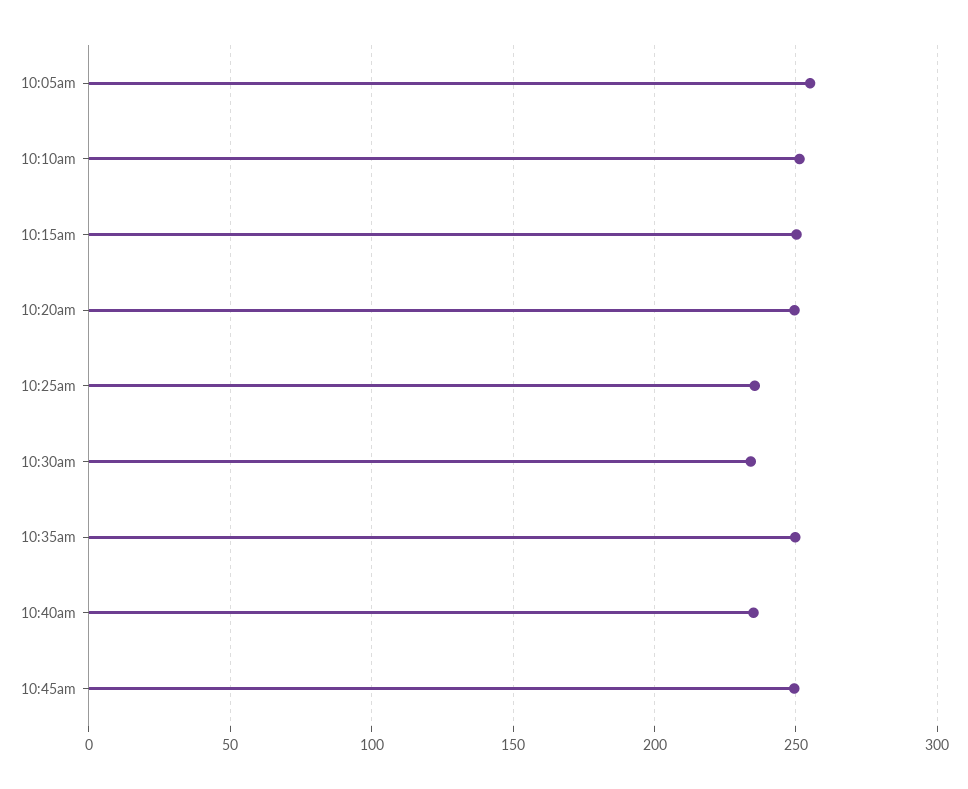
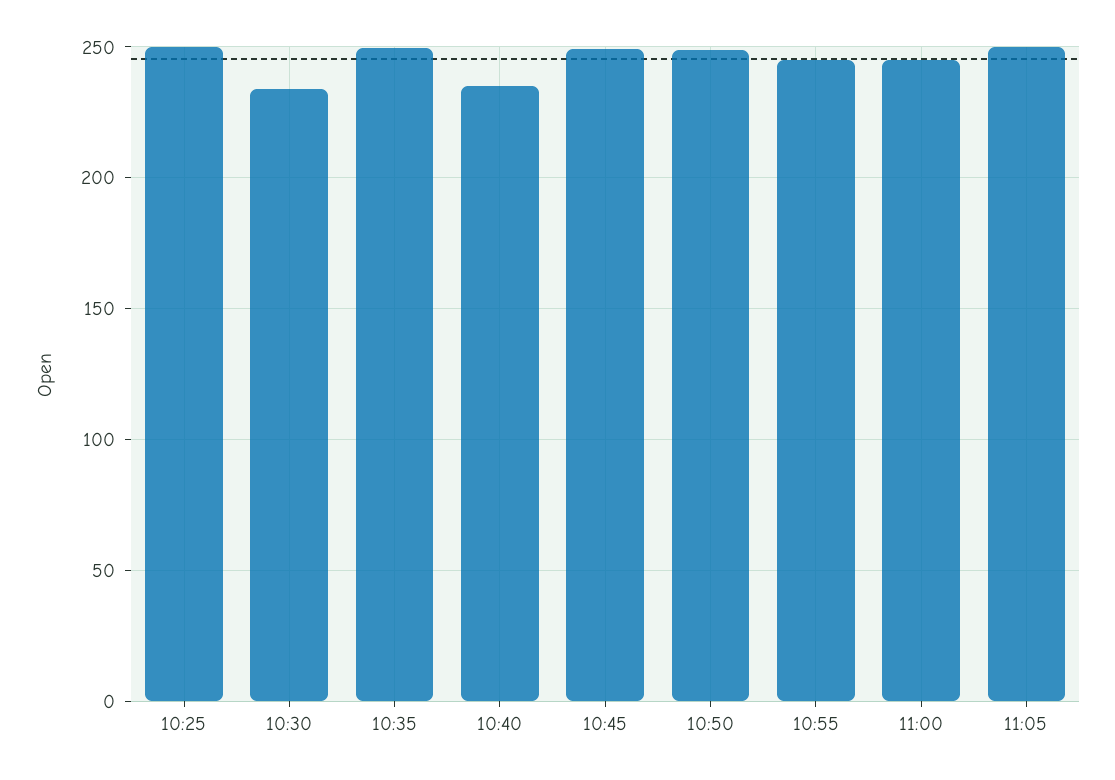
10:05am: 255 -> none
10:10am: 250 -> none
10:15am: 250 -> none
10:20am: 250 -> none
10:25am: 235 -> 250
10:50: none -> 250
10:55: none -> 245
11:00: none -> 245
11:05: none -> 250

